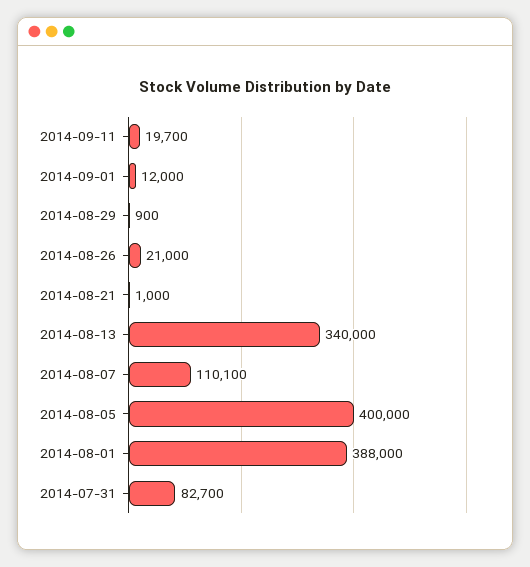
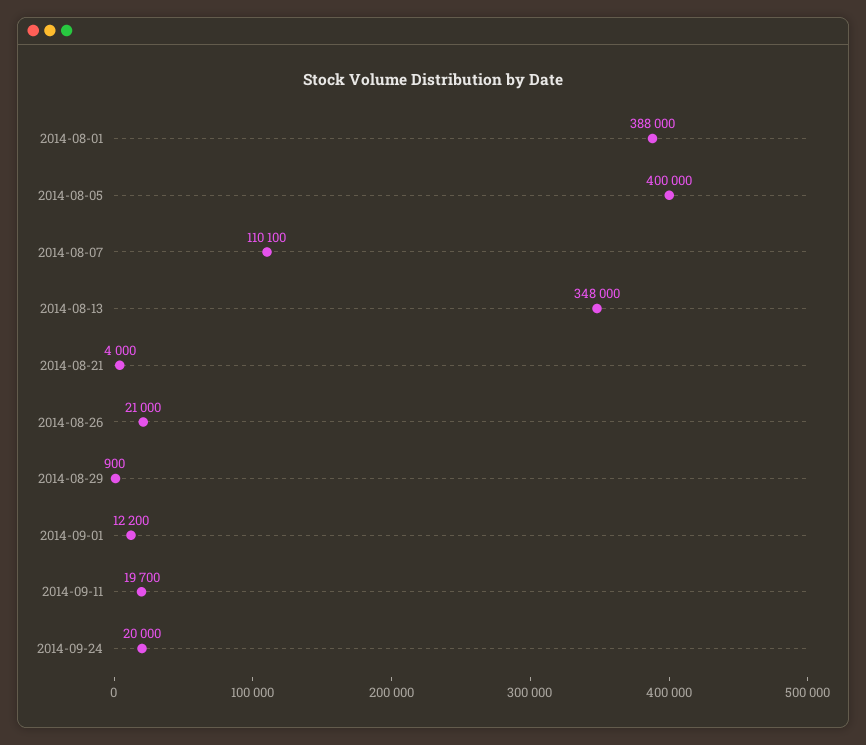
2014-09-01: 12000 -> 12200
2014-08-21: 1000 -> 4000
2014-08-13: 340000 -> 348000
2014-07-31: 82700 -> none
2014-09-24: none -> 20000

